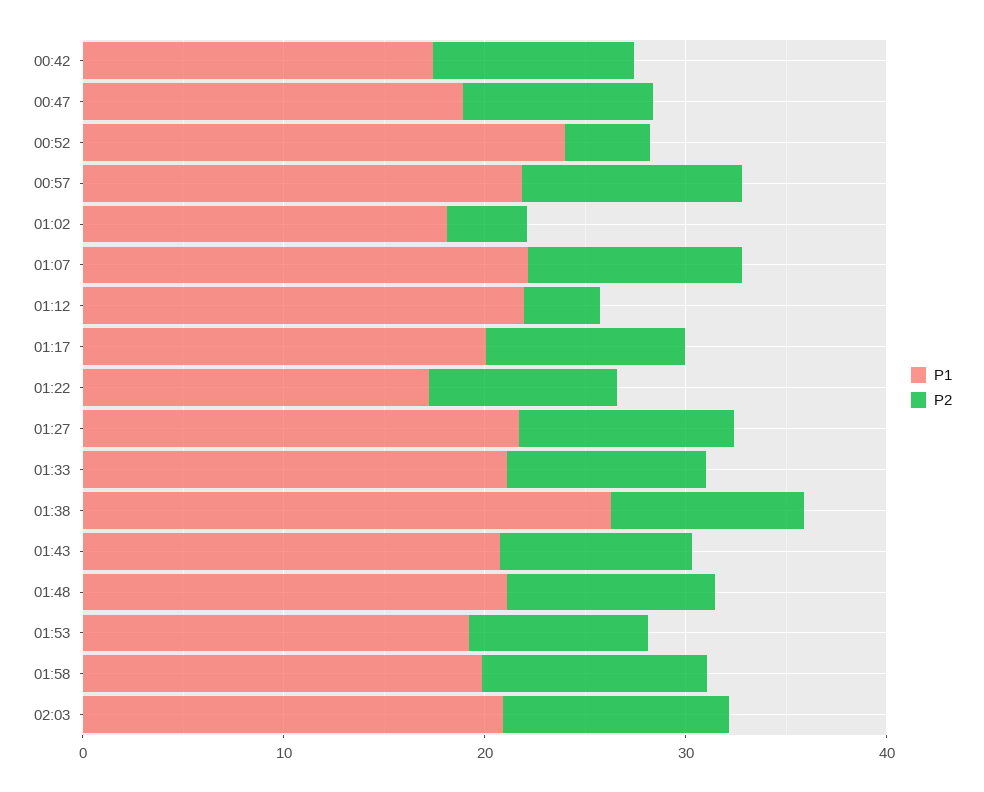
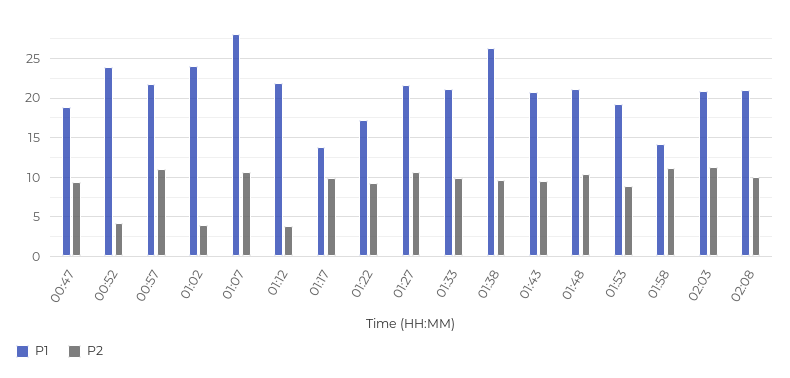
P1, 00:42: 18 -> none
P2, 00:42: 10 -> none
P1, 01:02: 18 -> 24
P1, 01:07: 22 -> 28
P1, 01:17: 20 -> 14
P1, 01:58: 20 -> 14
P1, 02:08: none -> 21
P2, 02:08: none -> 10

